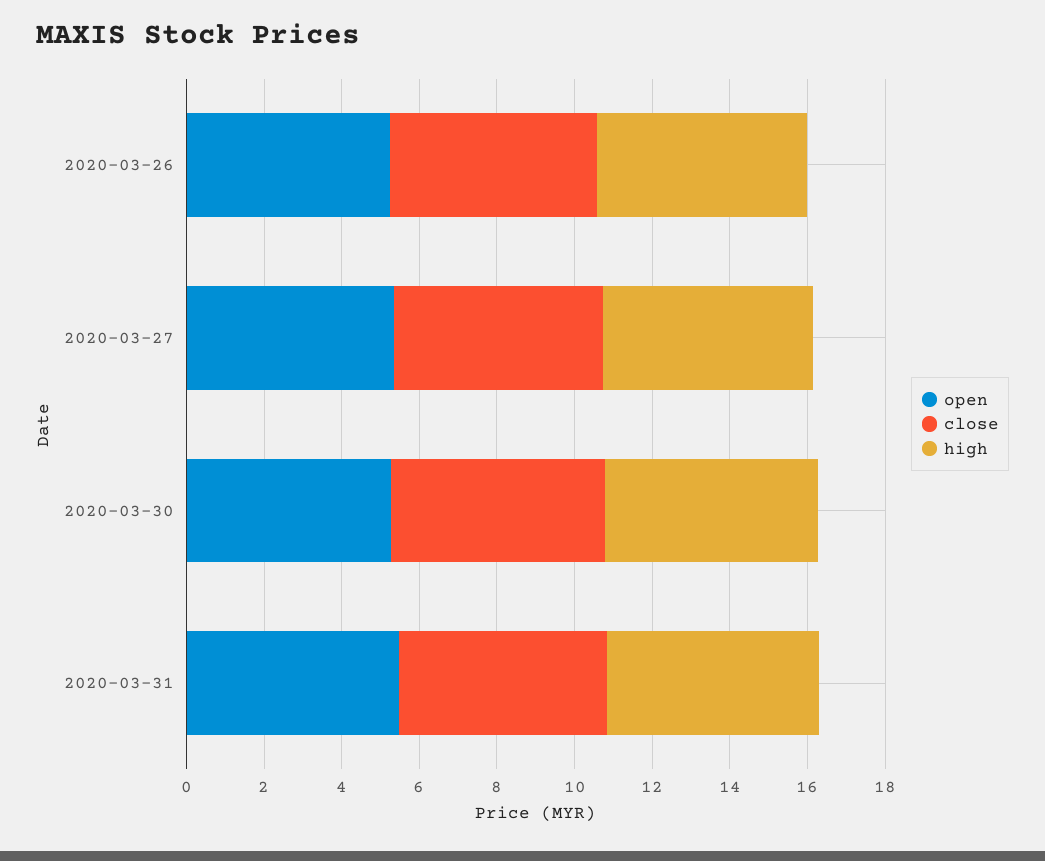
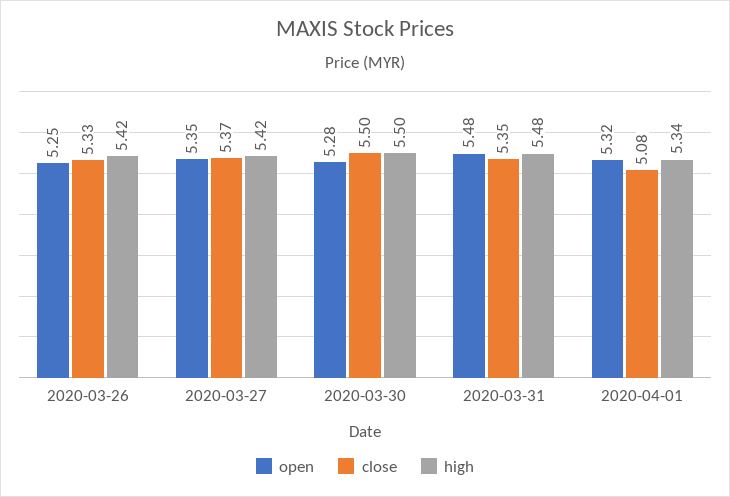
open, 2020-04-01: none -> 5.32
close, 2020-04-01: none -> 5.08
high, 2020-04-01: none -> 5.34

